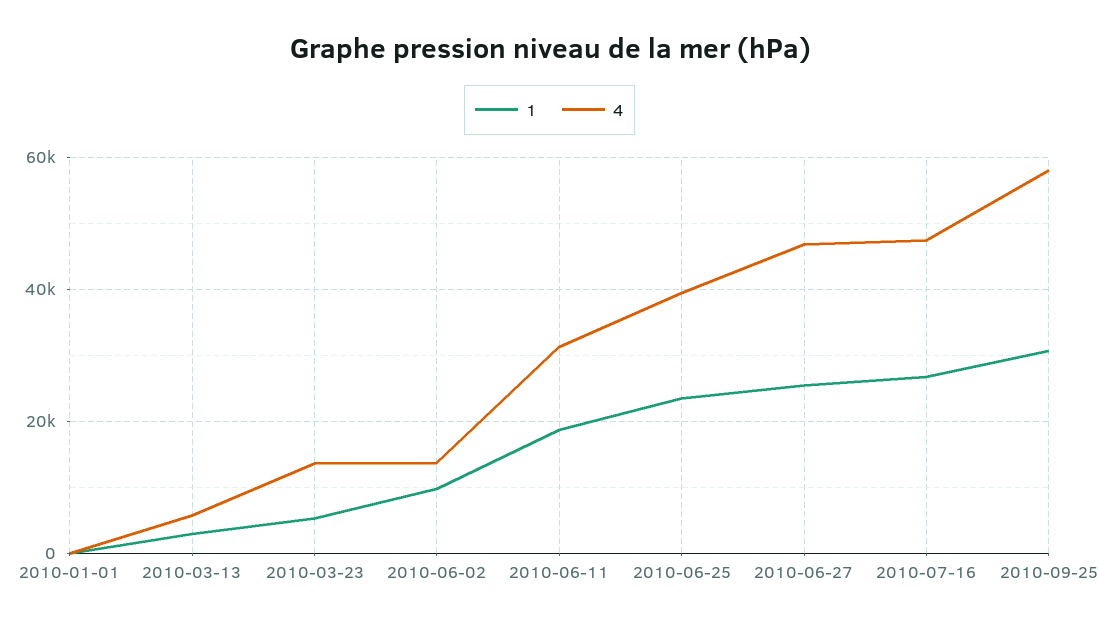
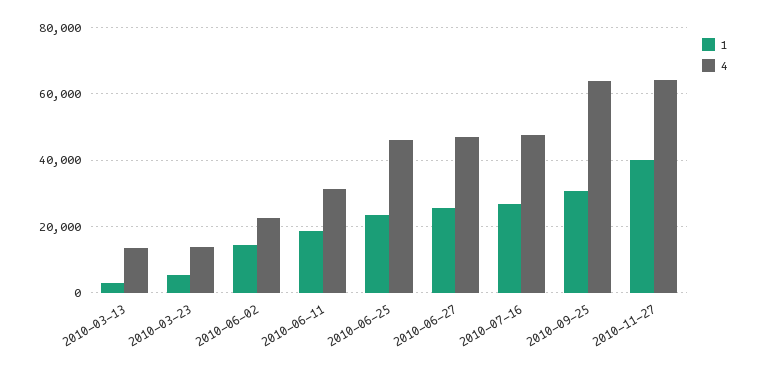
1, 2010-01-01: 0 -> none
4, 2010-01-01: 0 -> none
4, 2010-03-13: 6000 -> 14000
1, 2010-06-02: 10000 -> 14000
4, 2010-06-02: 14000 -> 22000
4, 2010-06-25: 40000 -> 46000
4, 2010-09-25: 58000 -> 64000
1, 2010-11-27: none -> 40000
4, 2010-11-27: none -> 64000

